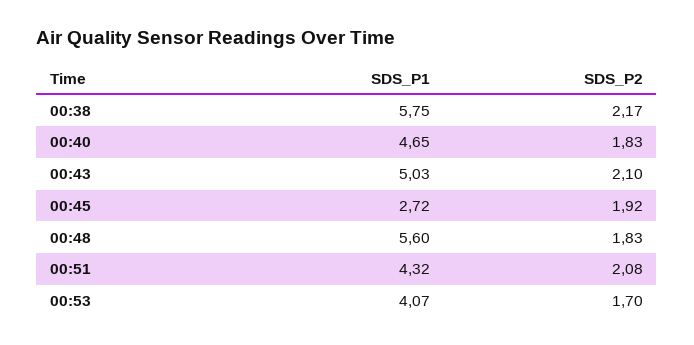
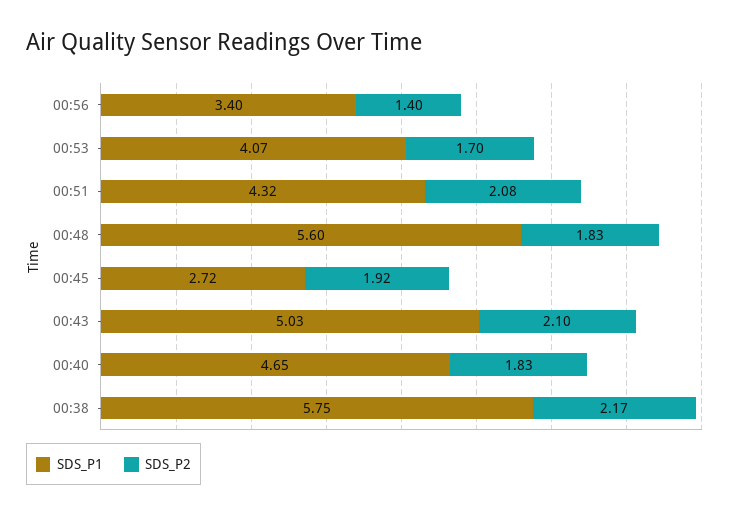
SDS_P1, 00:56: none -> 3.4
SDS_P2, 00:56: none -> 1.4

